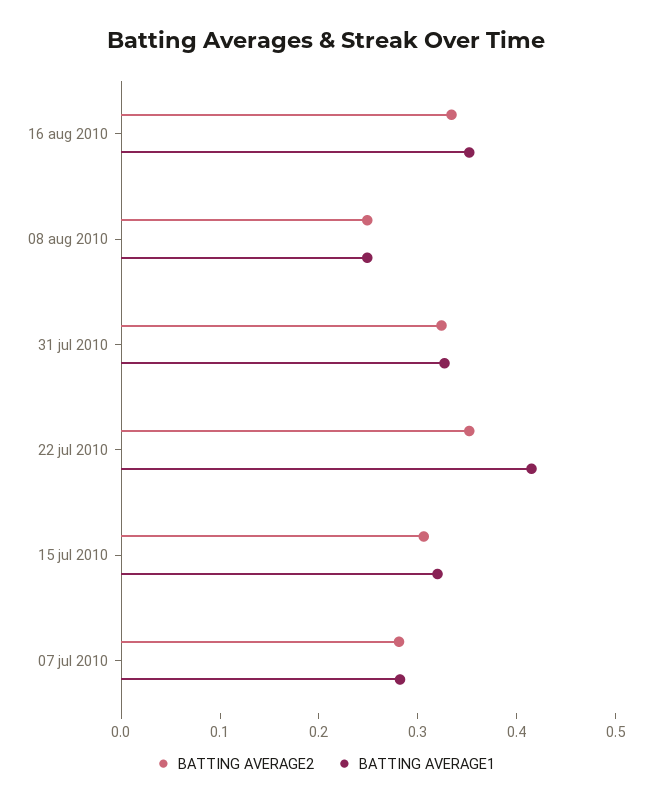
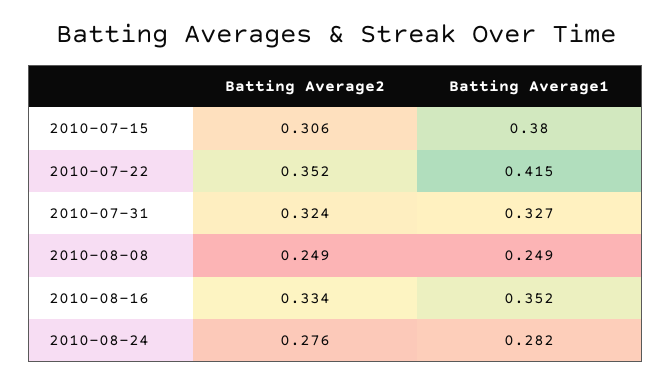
BATTING AVERAGE1, 15 jul 2010: 0.32 -> 0.38
BATTING AVERAGE2, 07 jul 2010: 0.28 -> none
BATTING AVERAGE1, 07 jul 2010: 0.28 -> none
BATTING AVERAGE2, 2010-08-24: none -> 0.276
BATTING AVERAGE1, 2010-08-24: none -> 0.282

